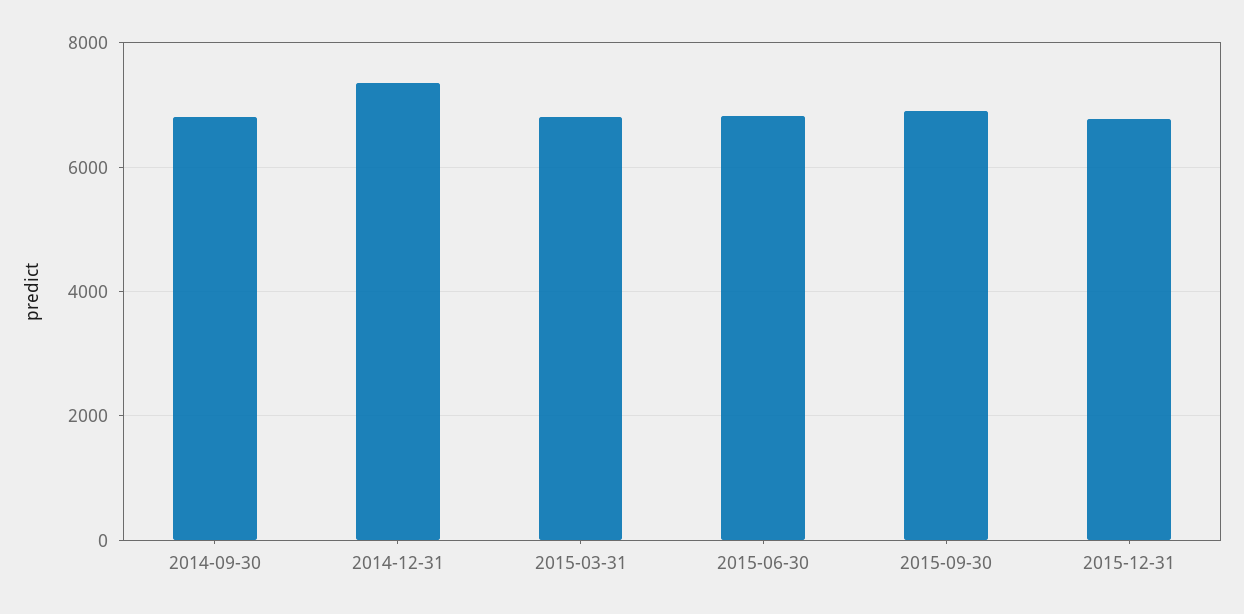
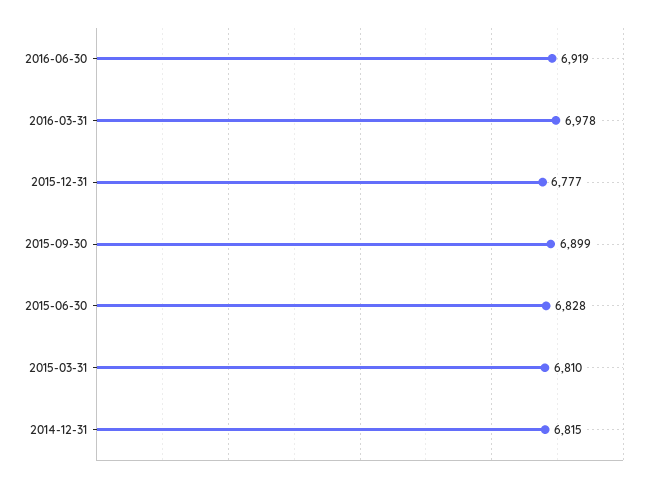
2014-09-30: 6800 -> none
2014-12-31: 7400 -> 6815
2016-06-30: none -> 6919
2016-03-31: none -> 6978

